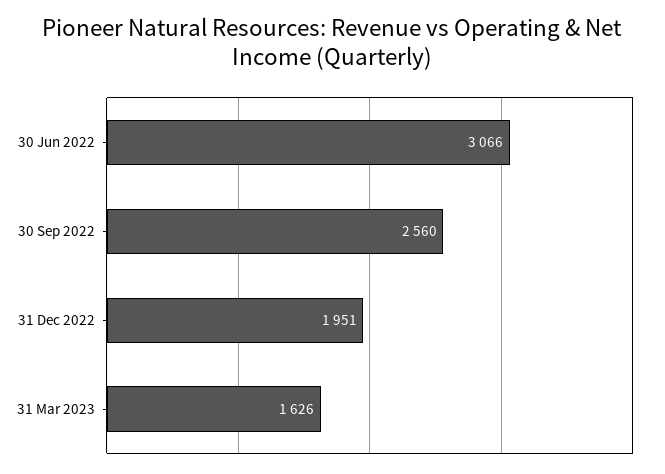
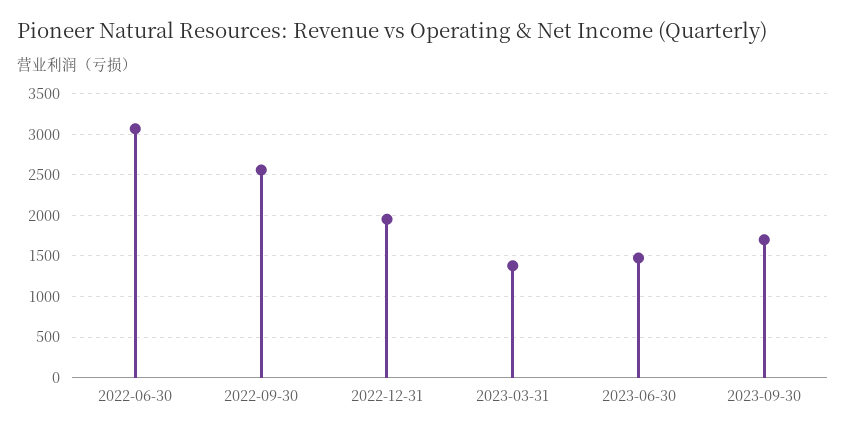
31 Mar 2023: 1626 -> 1400
2023-06-30: none -> 1500
2023-09-30: none -> 1700

